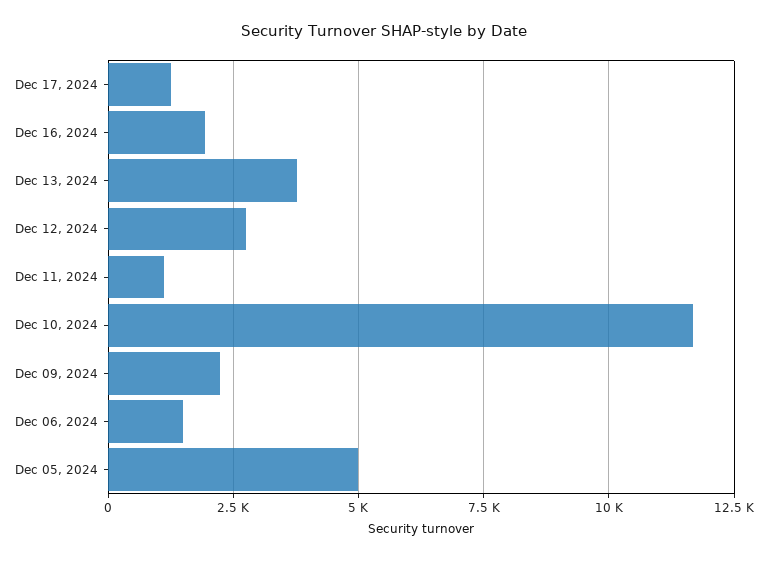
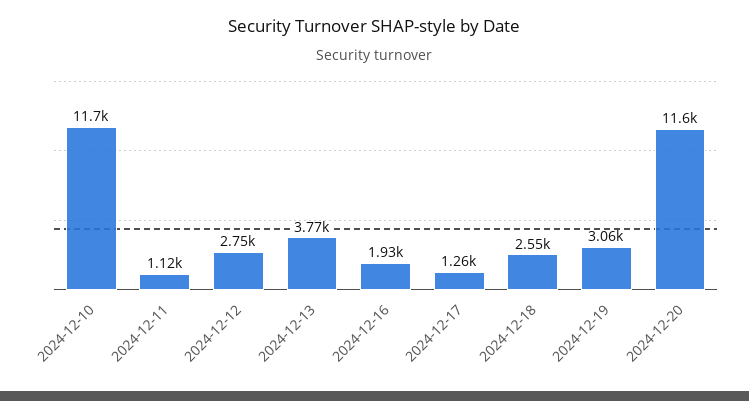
Dec 09, 2024: 2250 -> none
Dec 06, 2024: 1500 -> none
Dec 05, 2024: 5000 -> none
2024-12-18: none -> 2550
2024-12-19: none -> 3060
2024-12-20: none -> 11600

